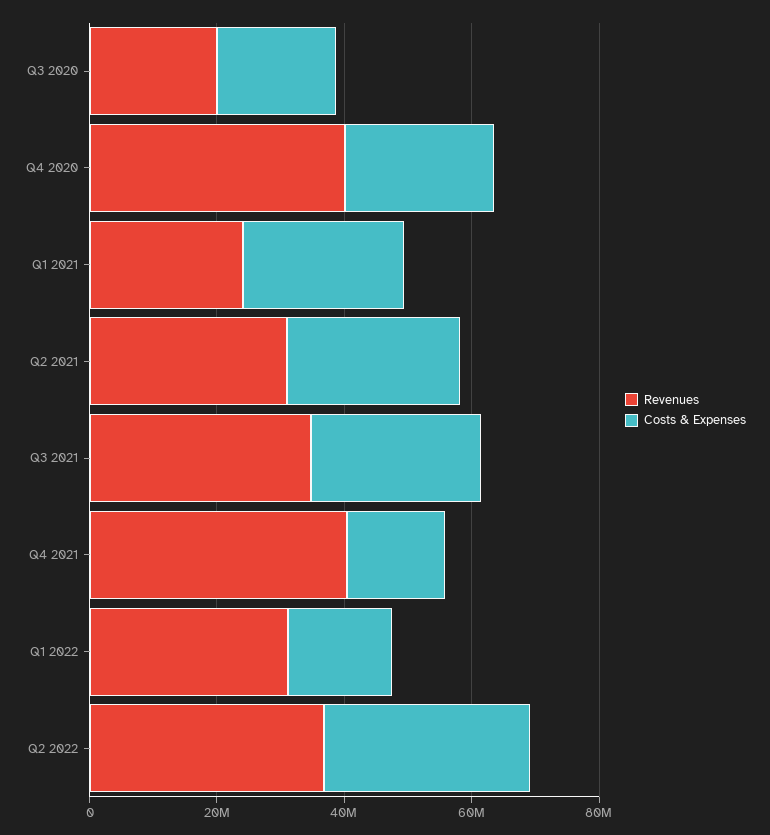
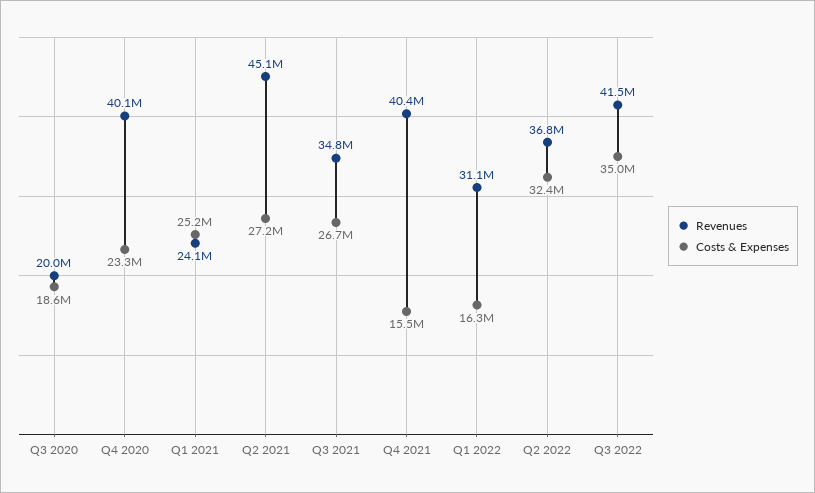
Revenues, Q2 2021: 30000000 -> 45100000
Revenues, Q3 2022: none -> 41500000
Costs & Expenses, Q3 2022: none -> 35000000

